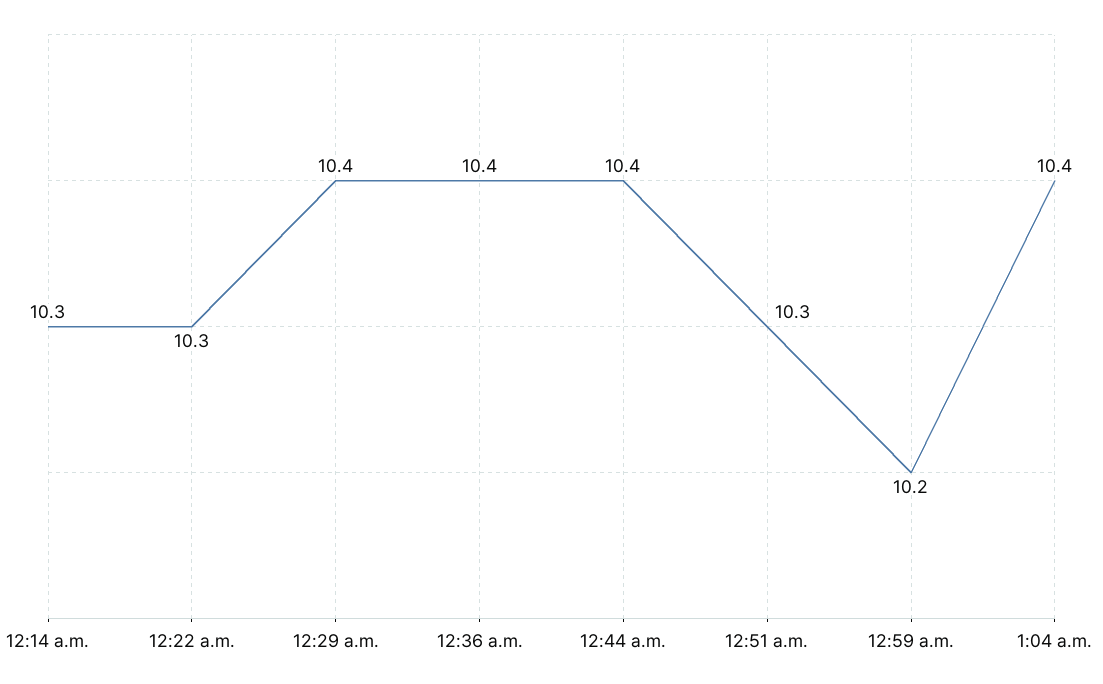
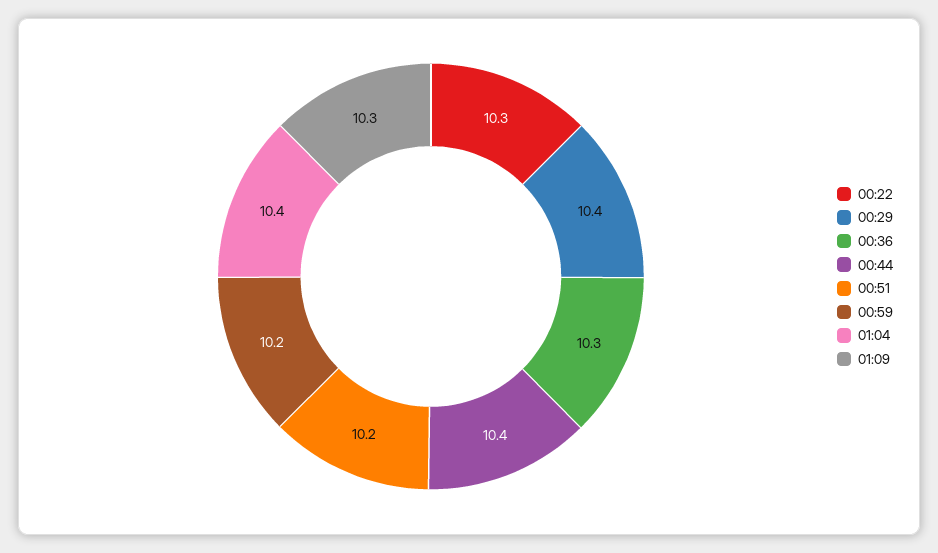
12:14 a.m.: 10.3 -> none
12:36 a.m.: 10.4 -> 10.3
12:51 a.m.: 10.3 -> 10.2
01:09: none -> 10.3

